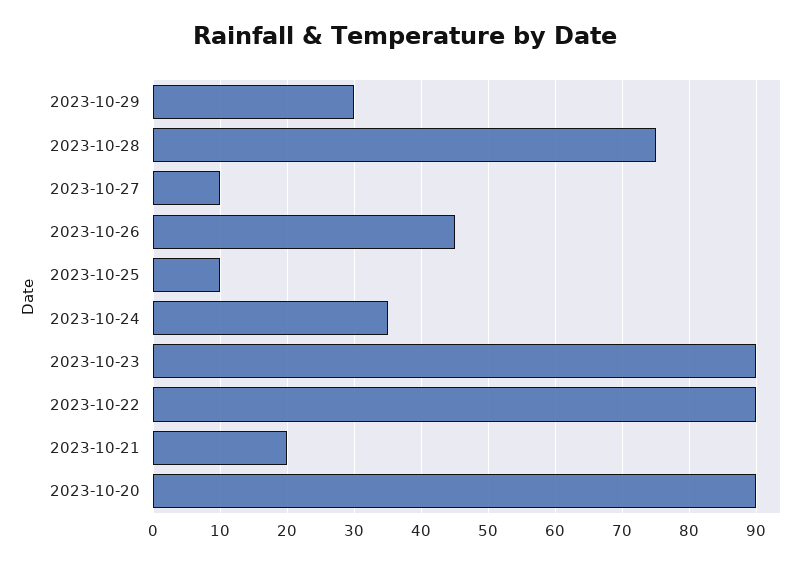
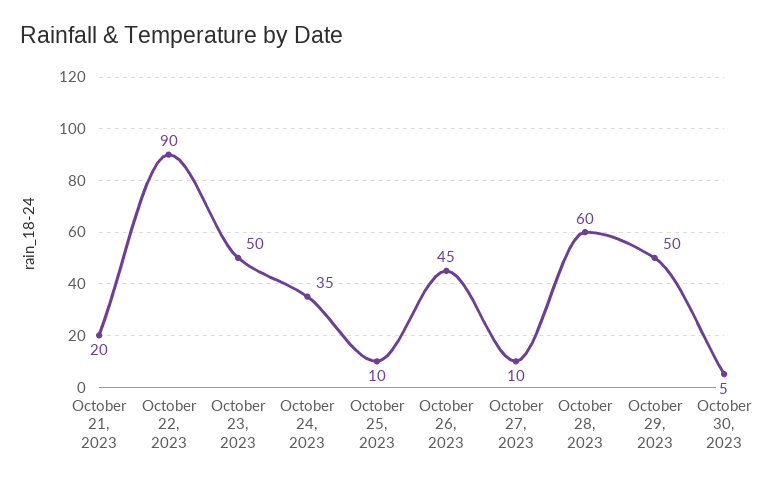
2023-10-29: 30 -> 50
2023-10-28: 75 -> 60
2023-10-23: 90 -> 50
2023-10-20: 90 -> none
October 30, 2023: none -> 5

